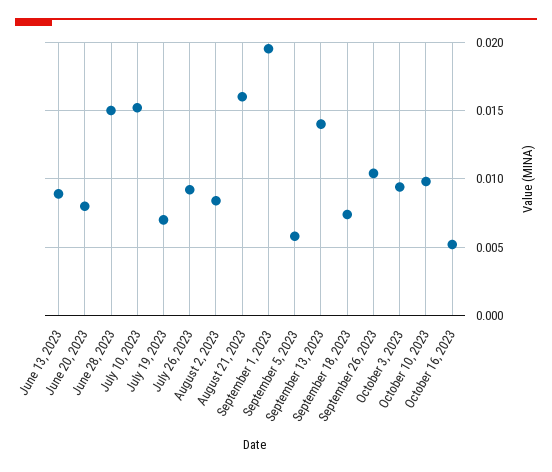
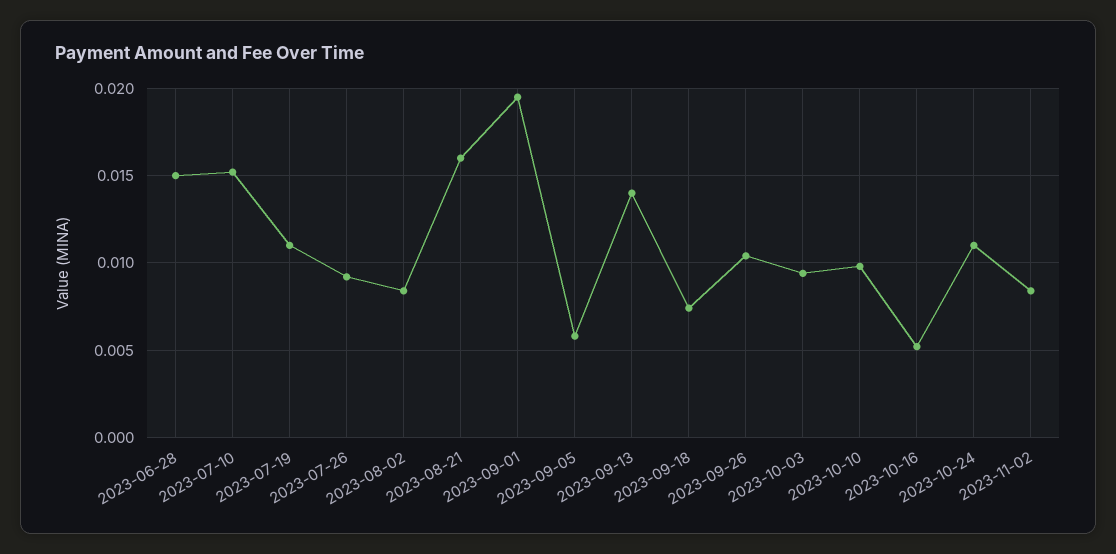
June 13, 2023: 0.009 -> none
June 20, 2023: 0.008 -> none
July 19, 2023: 0.007 -> 0.011
2023-10-24: none -> 0.011
2023-11-02: none -> 0.0085

